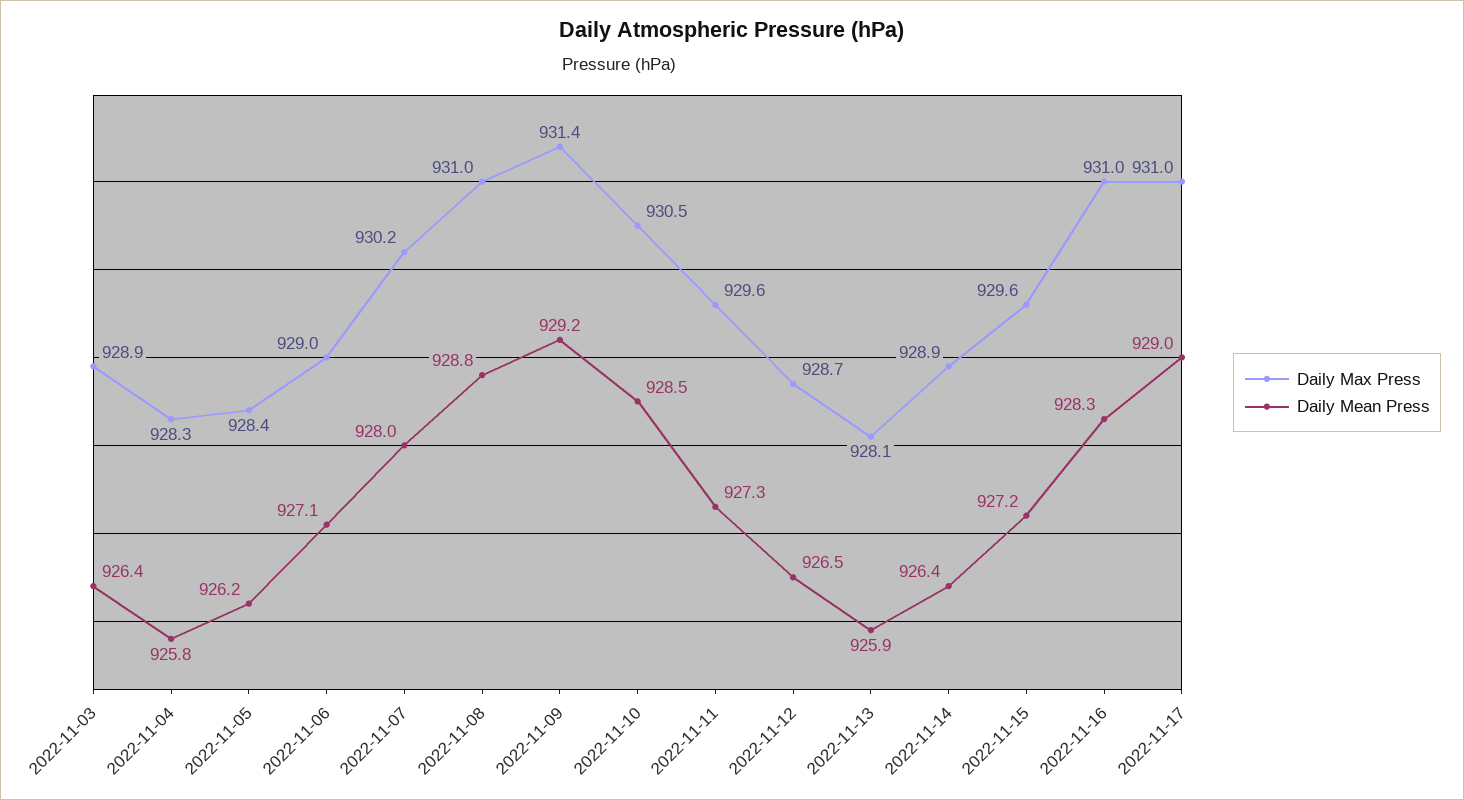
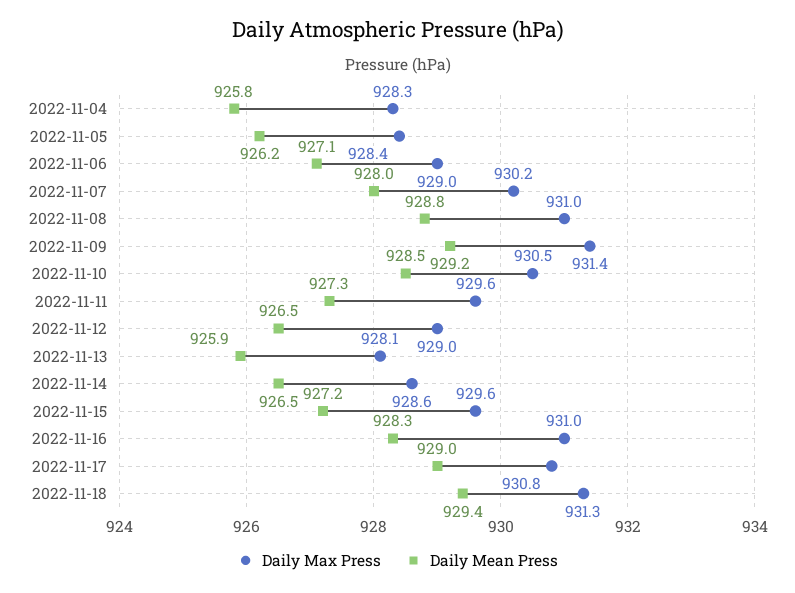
Daily Max Press, 2022-11-03: 928.9 -> none
Daily Mean Press, 2022-11-03: 926.4 -> none
Daily Max Press, 2022-11-12: 928.7 -> 929
Daily Max Press, 2022-11-14: 928.9 -> 928.6
Daily Mean Press, 2022-11-14: 926.4 -> 926.5
Daily Max Press, 2022-11-17: 931 -> 930.8
Daily Max Press, 2022-11-18: none -> 931.3
Daily Mean Press, 2022-11-18: none -> 929.4

